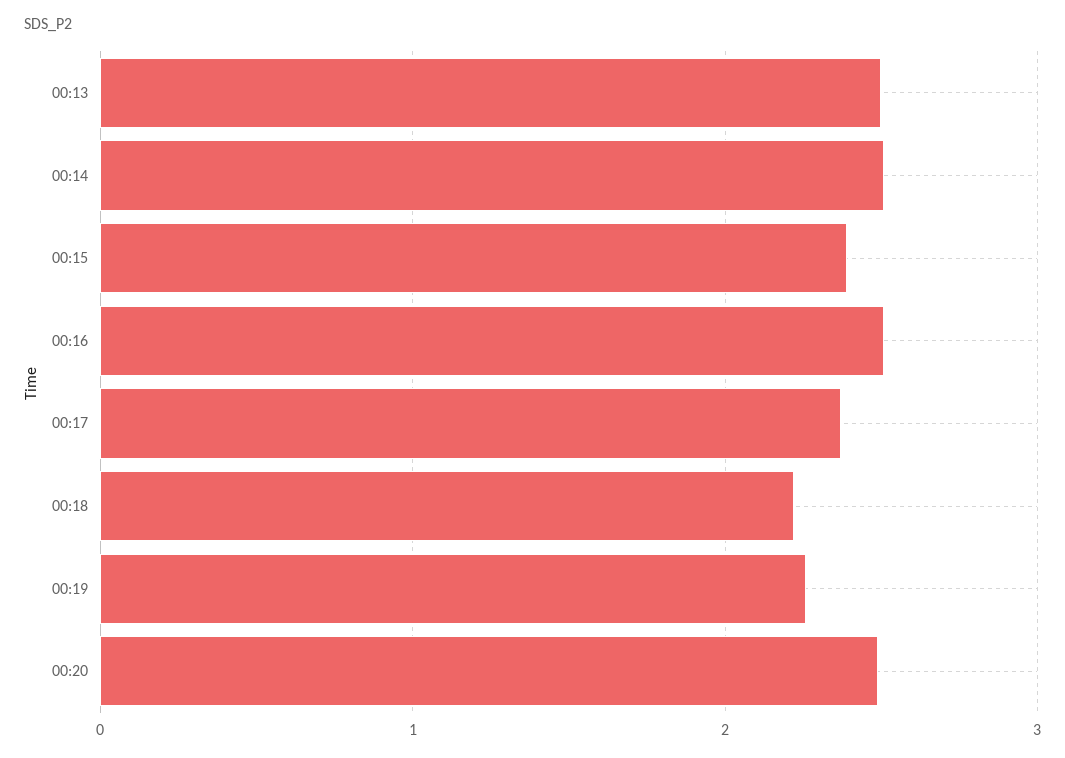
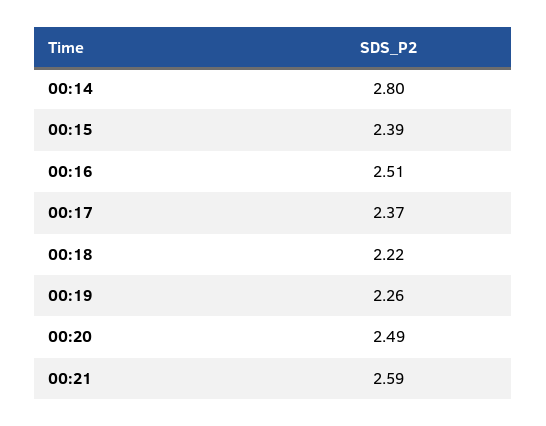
00:13: 2.5 -> none
00:14: 2.5 -> 2.8
00:21: none -> 2.59

